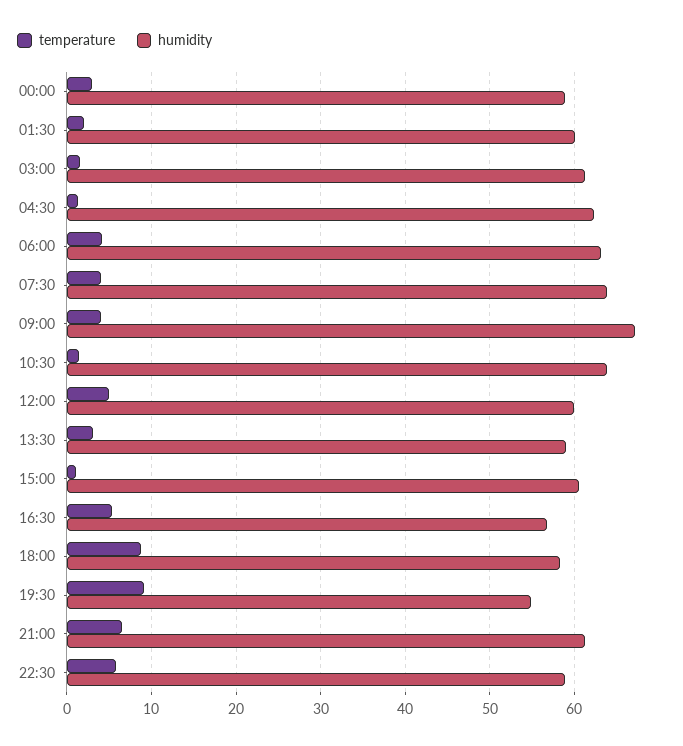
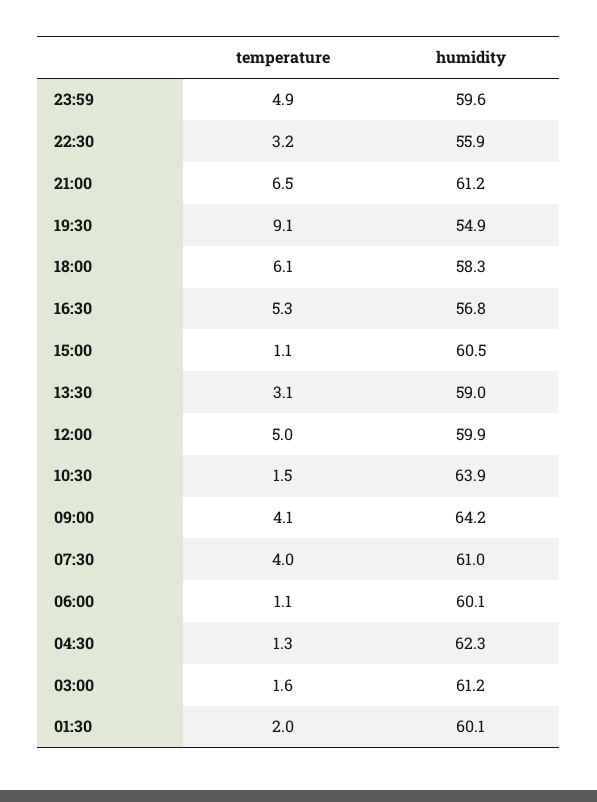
temperature, 00:00: 3 -> none
humidity, 00:00: 59 -> none
temperature, 06:00: 4 -> 1.1
humidity, 06:00: 63 -> 60.1
humidity, 07:30: 64 -> 61
humidity, 09:00: 67 -> 64.2
temperature, 18:00: 9 -> 6.1
temperature, 22:30: 6 -> 3.2
humidity, 22:30: 59 -> 55.9
temperature, 23:59: none -> 4.9
humidity, 23:59: none -> 59.6

